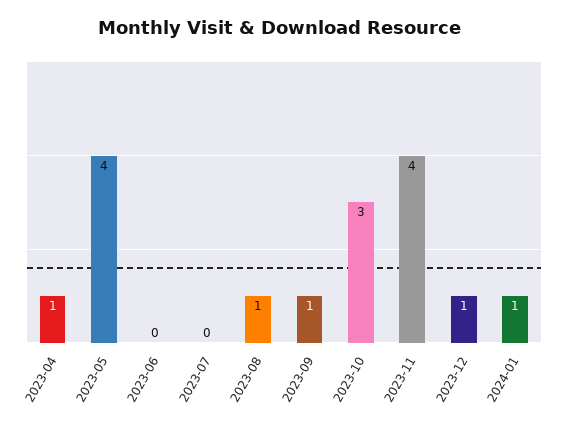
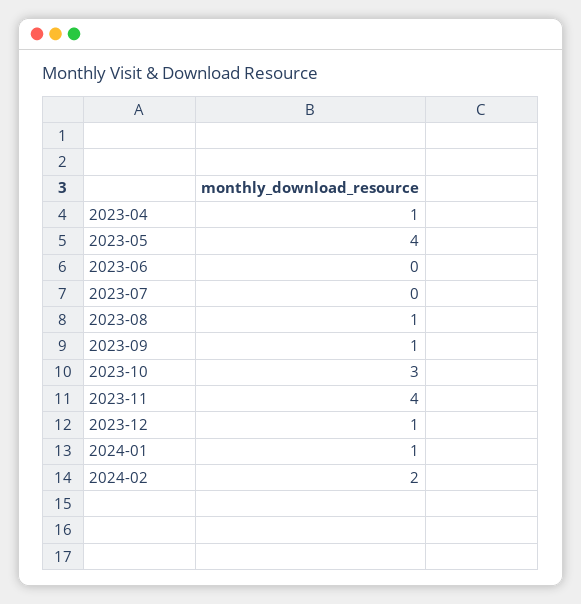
2024-02: none -> 2

